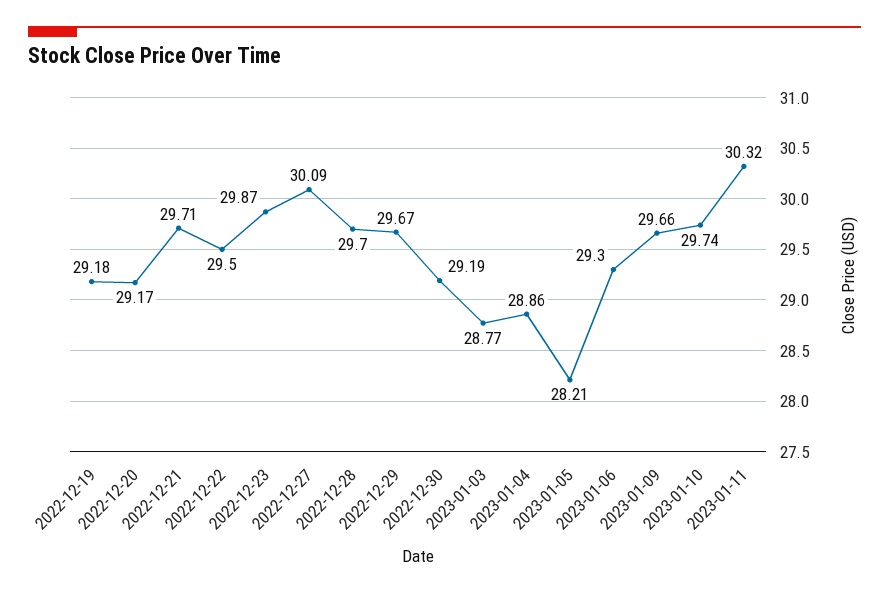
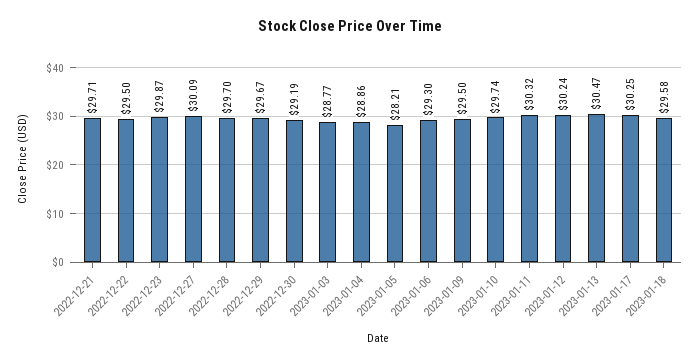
2022-12-19: 29.18 -> none
2022-12-20: 29.17 -> none
2023-01-09: 29.66 -> 29.5
2023-01-12: none -> 30.24
2023-01-13: none -> 30.47
2023-01-17: none -> 30.25
2023-01-18: none -> 29.58

